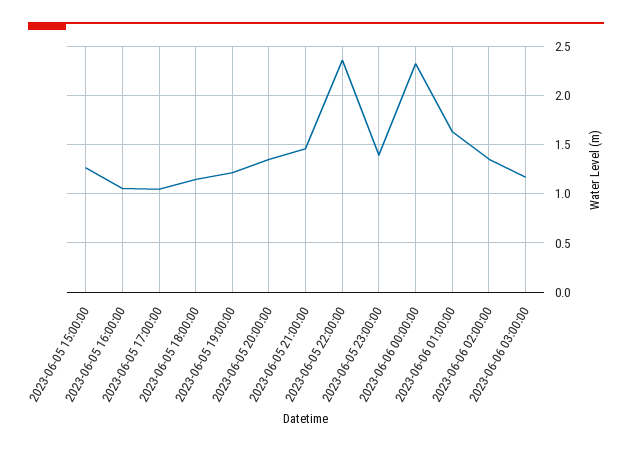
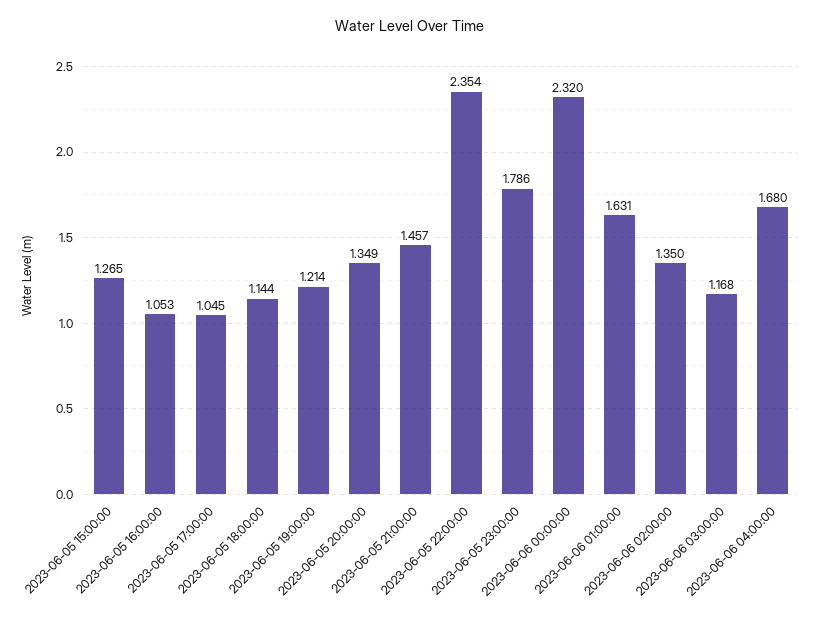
2023-06-05 23:00:00: 1.4 -> 1.786
2023-06-06 04:00:00: none -> 1.68

